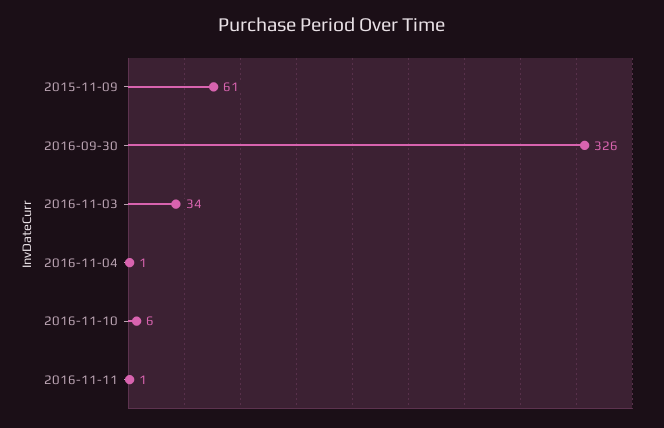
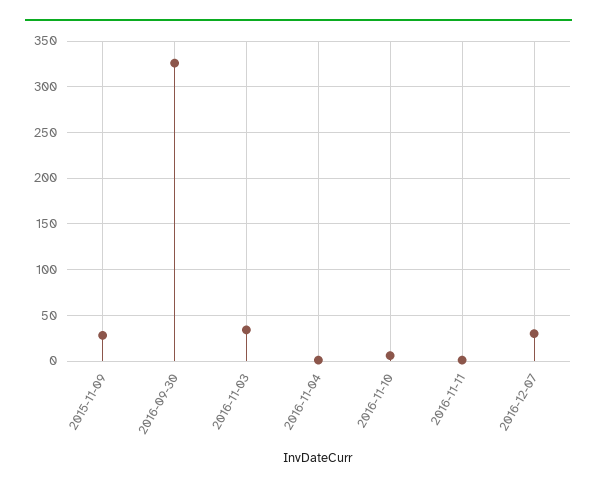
2015-11-09: 61 -> 30
2016-12-07: none -> 30

